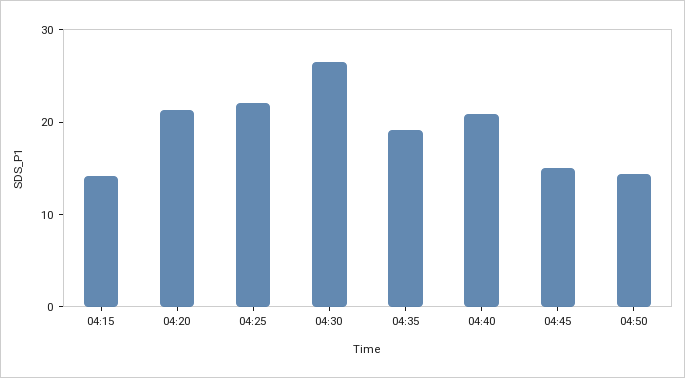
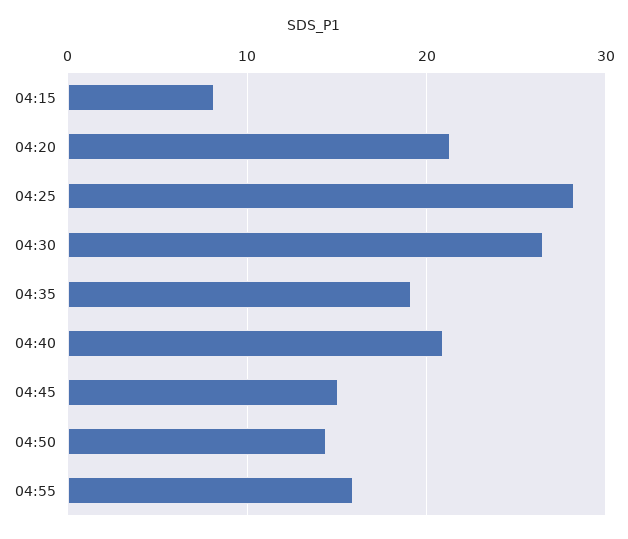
04:15: 14 -> 8
04:25: 22 -> 28
04:55: none -> 16

